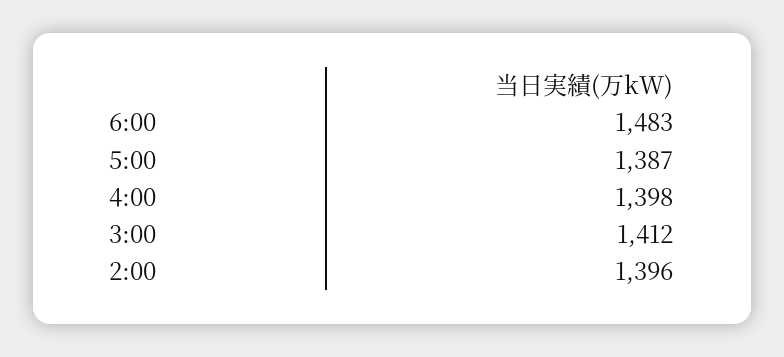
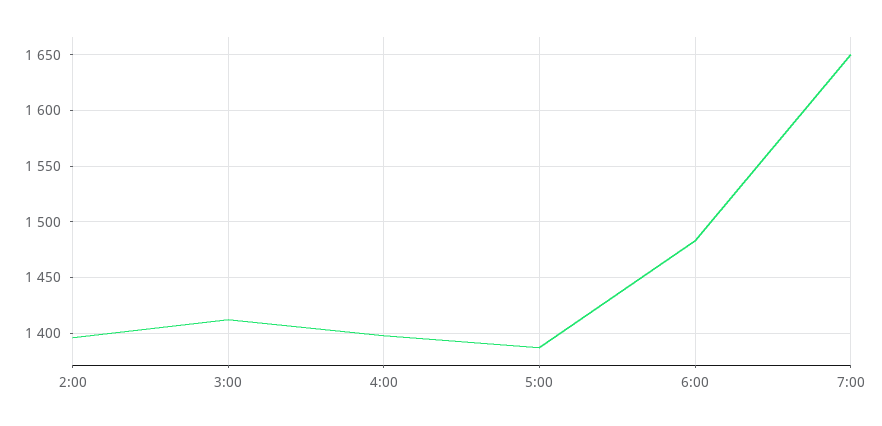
7:00: none -> 1650

